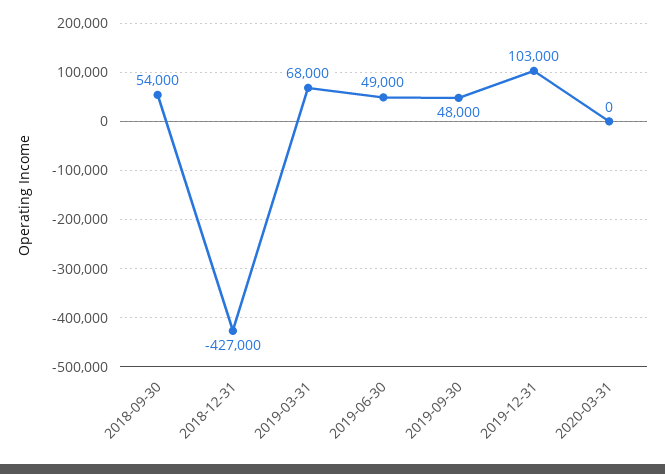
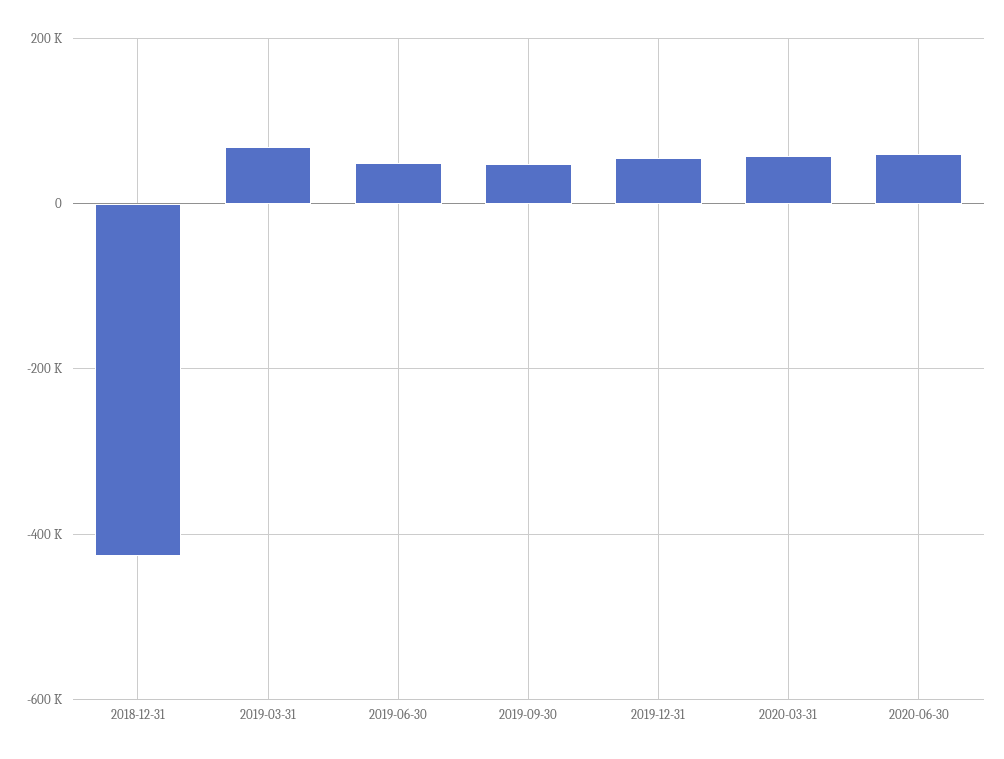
2018-09-30: 54000 -> none
2019-12-31: 103000 -> 60000
2020-03-31: 0 -> 60000
2020-06-30: none -> 60000

